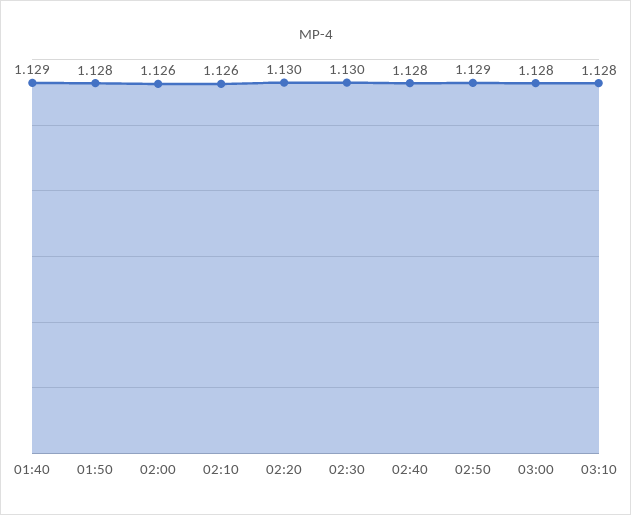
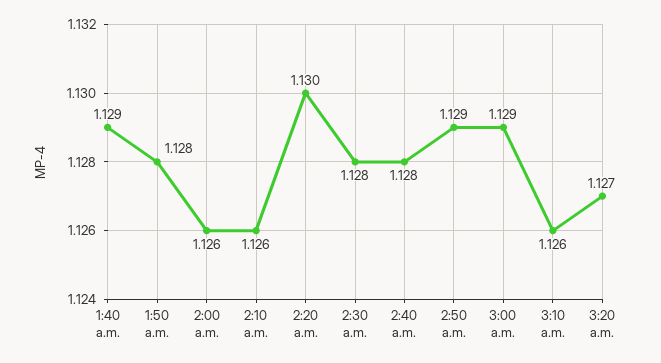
02:30: 1.13 -> 1.128
03:00: 1.128 -> 1.129
03:10: 1.128 -> 1.126
3:20 a.m.: none -> 1.127

